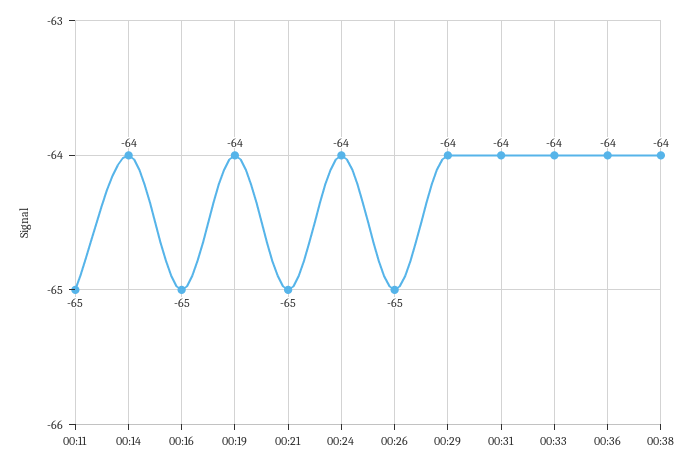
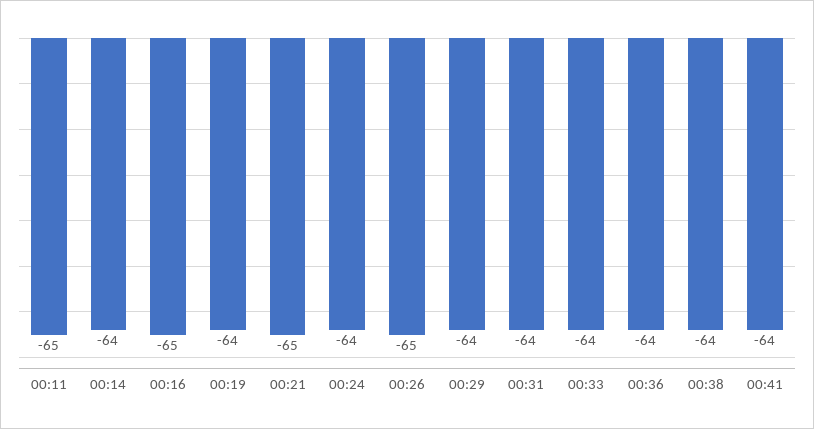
00:41: none -> -64

